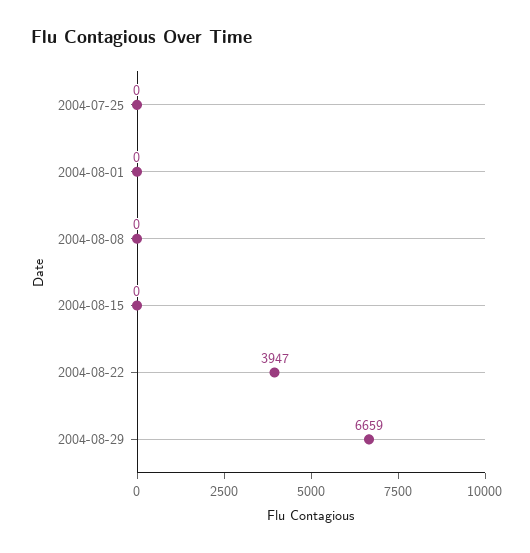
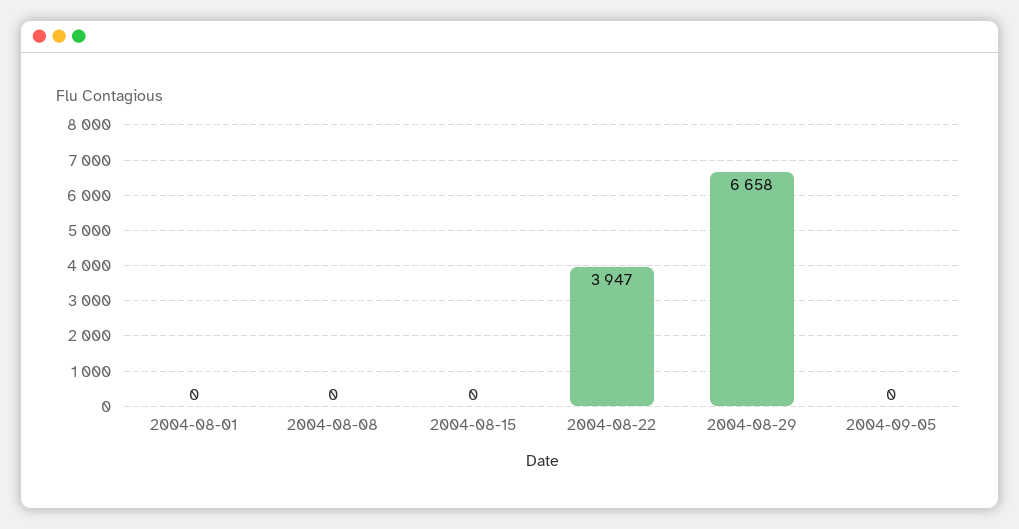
2004-07-25: 0 -> none
2004-08-29: 6659 -> 6658
2004-09-05: none -> 0

